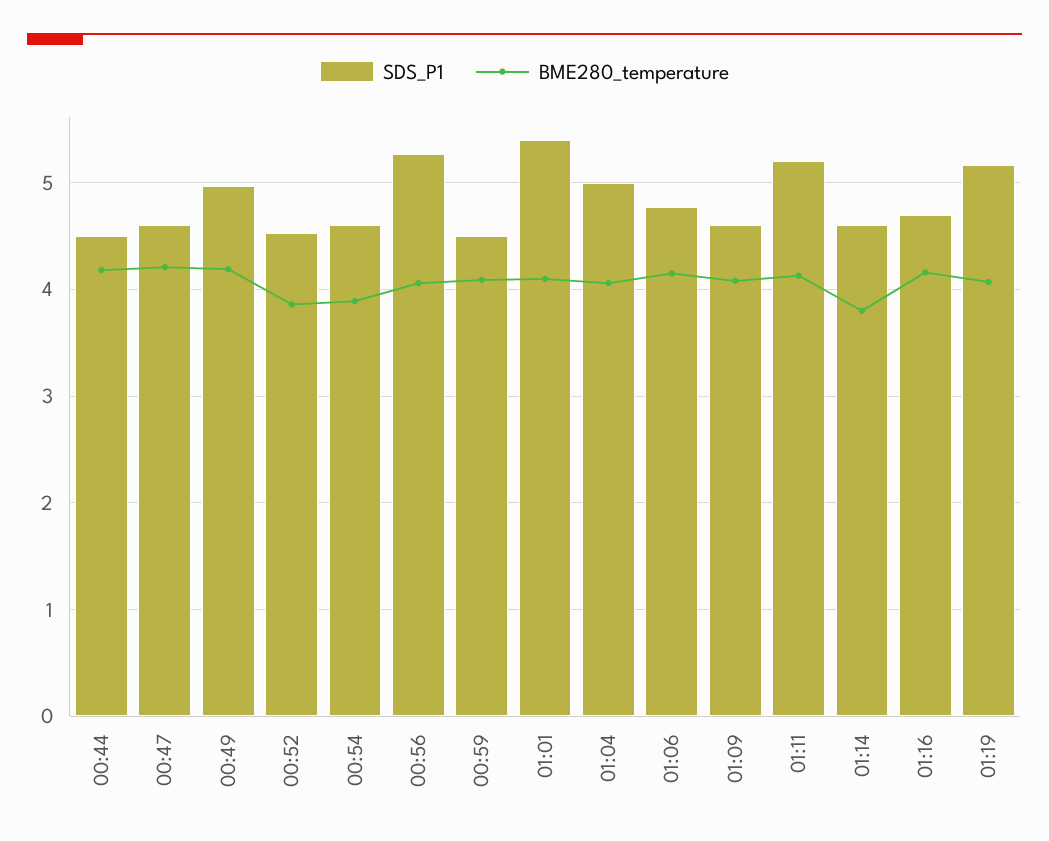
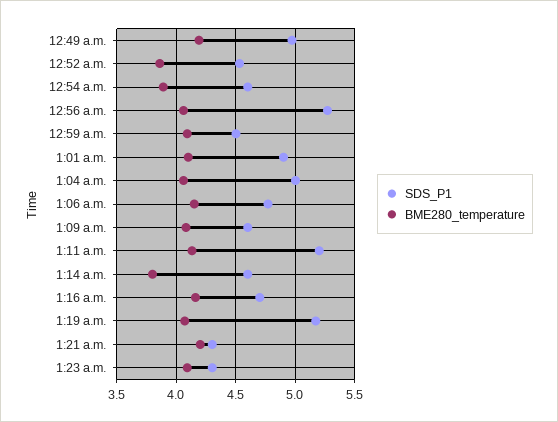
SDS_P1, 00:44: 4.5 -> none
BME280_temperature, 00:44: 4.2 -> none
SDS_P1, 00:47: 4.6 -> none
BME280_temperature, 00:47: 4.2 -> none
SDS_P1, 01:01: 5.4 -> 4.9
SDS_P1, 1:21 a.m.: none -> 4.3
BME280_temperature, 1:21 a.m.: none -> 4.2
SDS_P1, 1:23 a.m.: none -> 4.3
BME280_temperature, 1:23 a.m.: none -> 4.1

